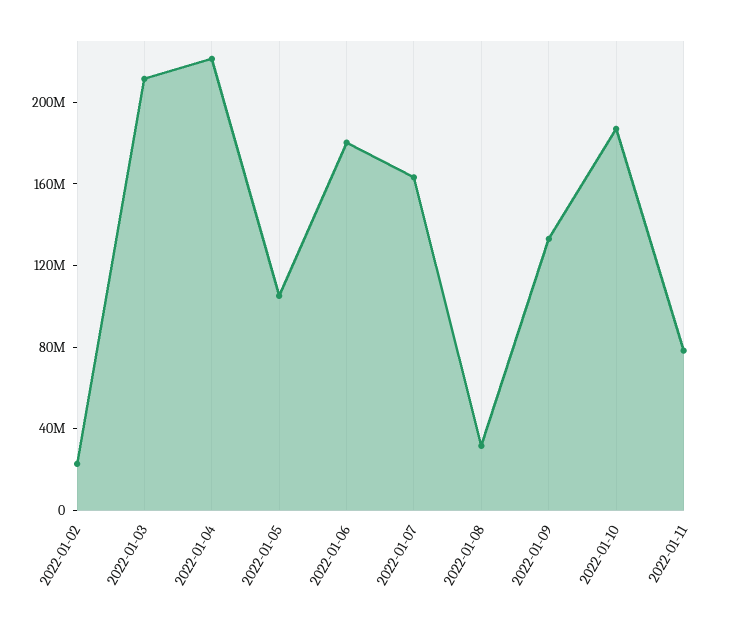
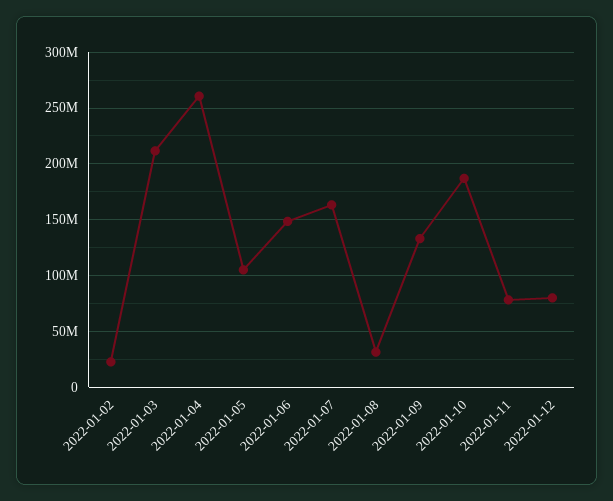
2022-01-04: 220000000 -> 260000000
2022-01-06: 180000000 -> 150000000
2022-01-12: none -> 80000000

